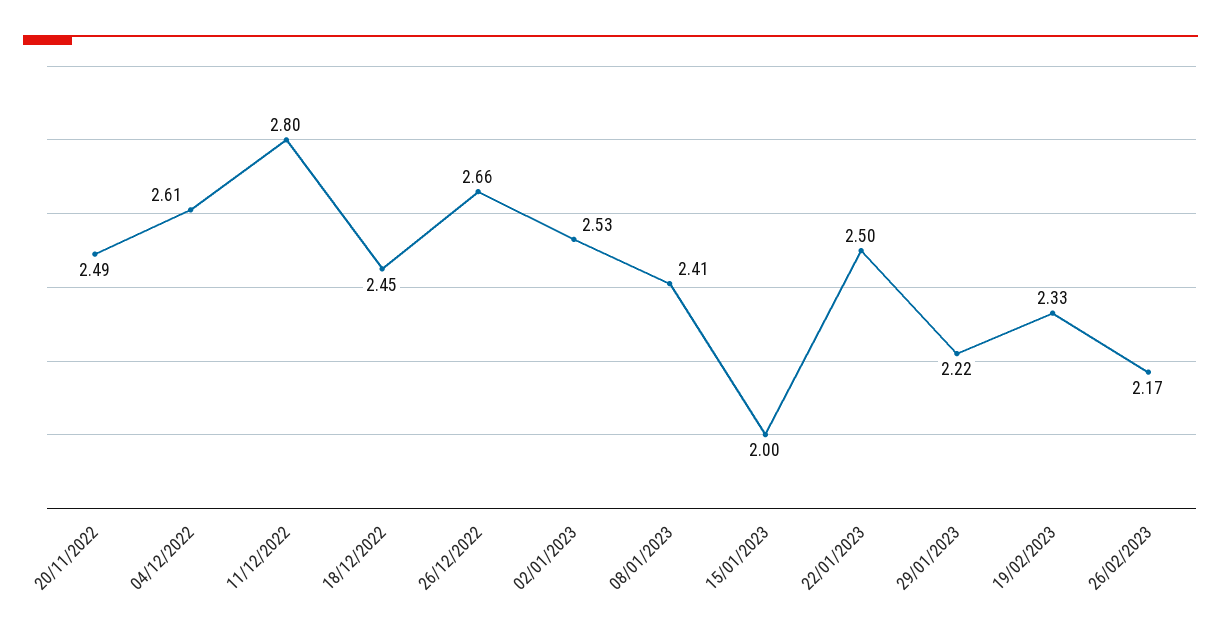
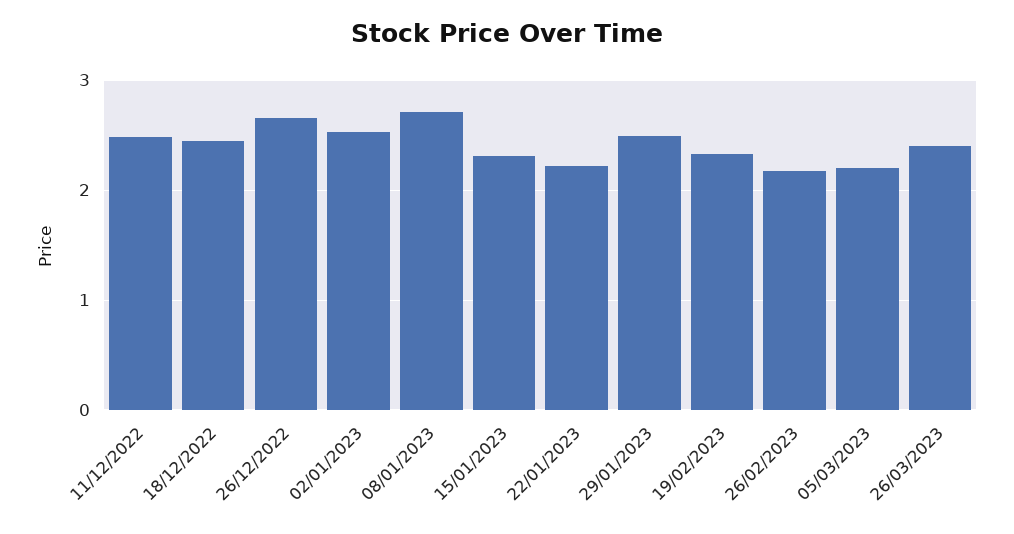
20/11/2022: 2.49 -> none
04/12/2022: 2.61 -> none
11/12/2022: 2.8 -> 2.5
08/01/2023: 2.41 -> 2.7
15/01/2023: 2 -> 2.3
22/01/2023: 2.5 -> 2.2
29/01/2023: 2.22 -> 2.5
05/03/2023: none -> 2.2
26/03/2023: none -> 2.4

